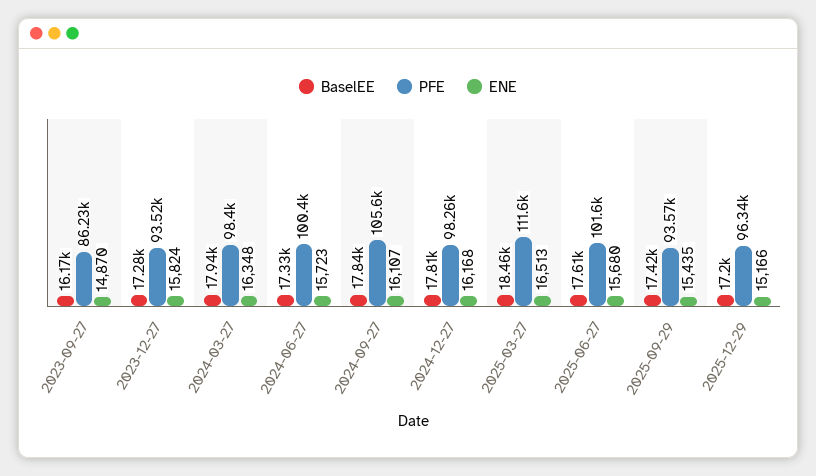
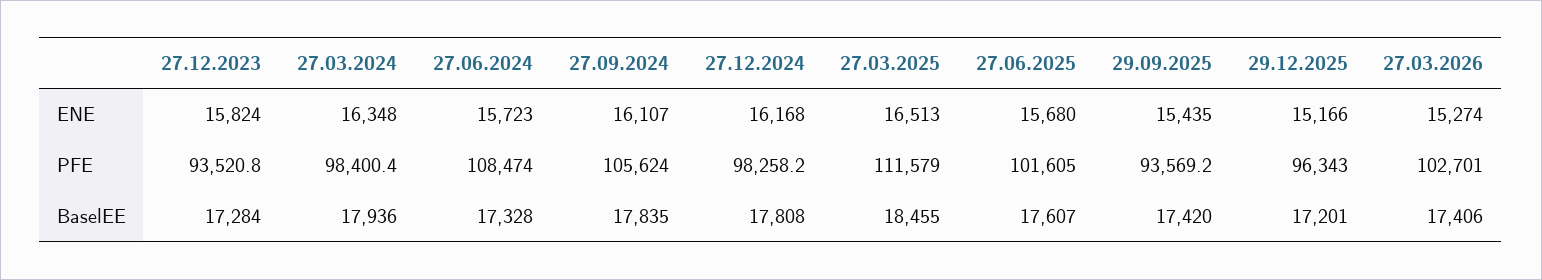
BaselEE, 2023-09-27: 16170 -> none
PFE, 2023-09-27: 86230 -> none
ENE, 2023-09-27: 14870 -> none
PFE, 2024-06-27: 100400 -> 108474
ENE, 27.03.2026: none -> 15274
PFE, 27.03.2026: none -> 102701
BaselEE, 27.03.2026: none -> 17406

